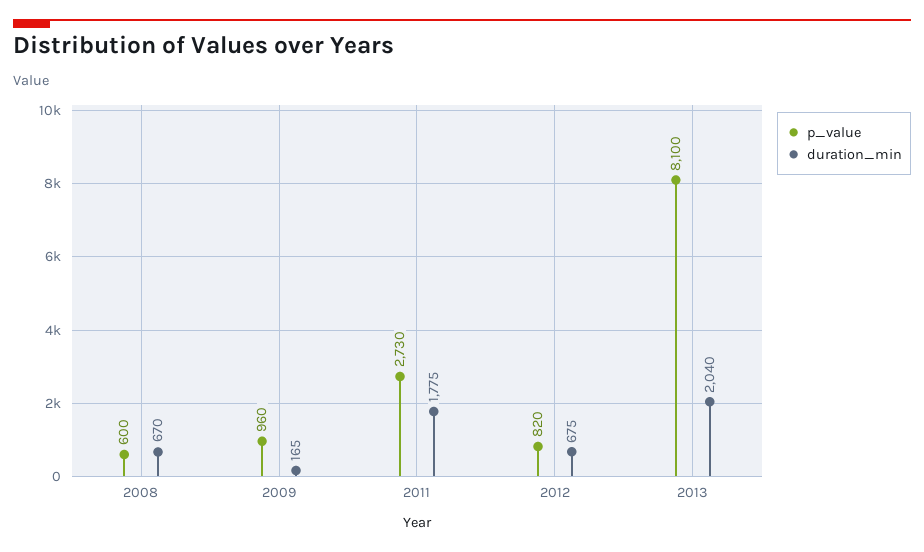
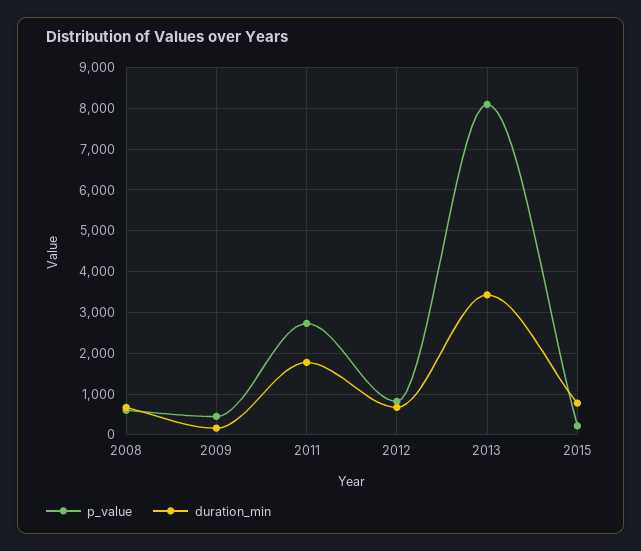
p_value, 2009: 960 -> 400
duration_min, 2013: 2040 -> 3400
p_value, 2015: none -> 200
duration_min, 2015: none -> 800

